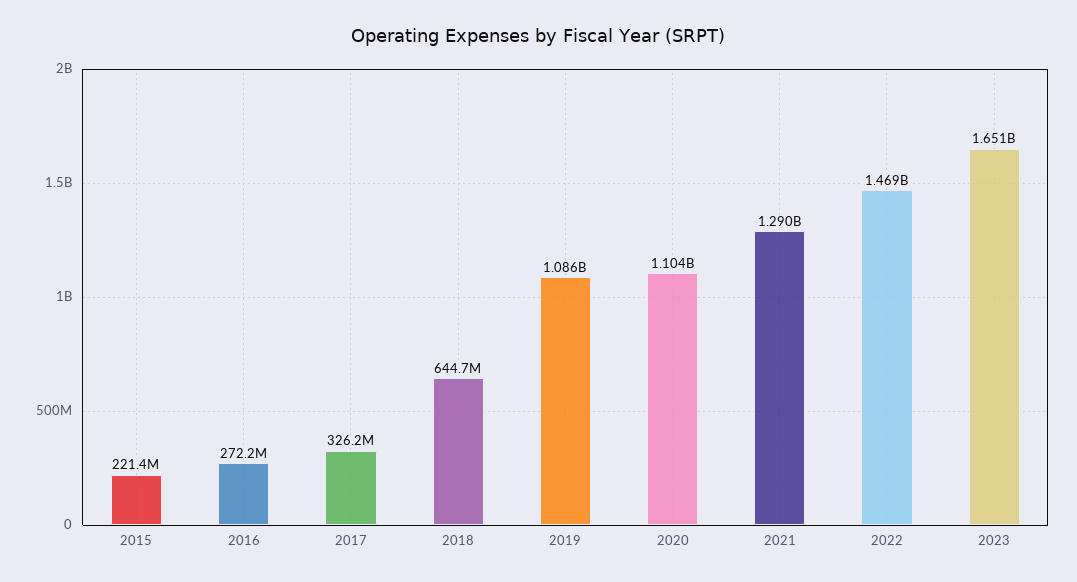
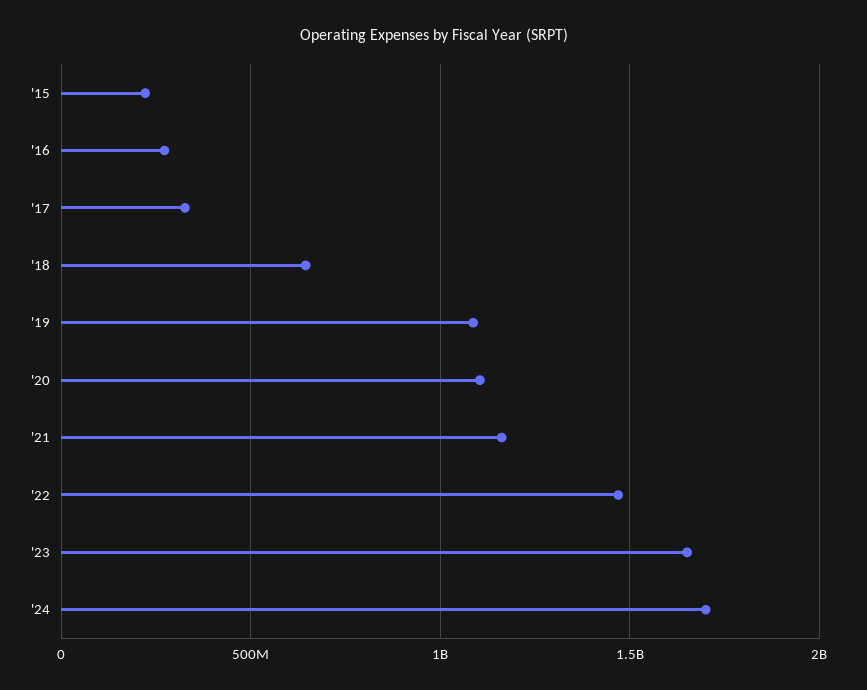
2021: 1290000000 -> 1150000000
'24: none -> 1700000000

